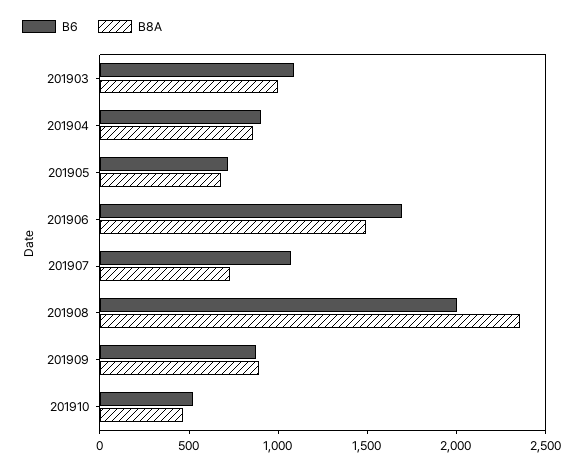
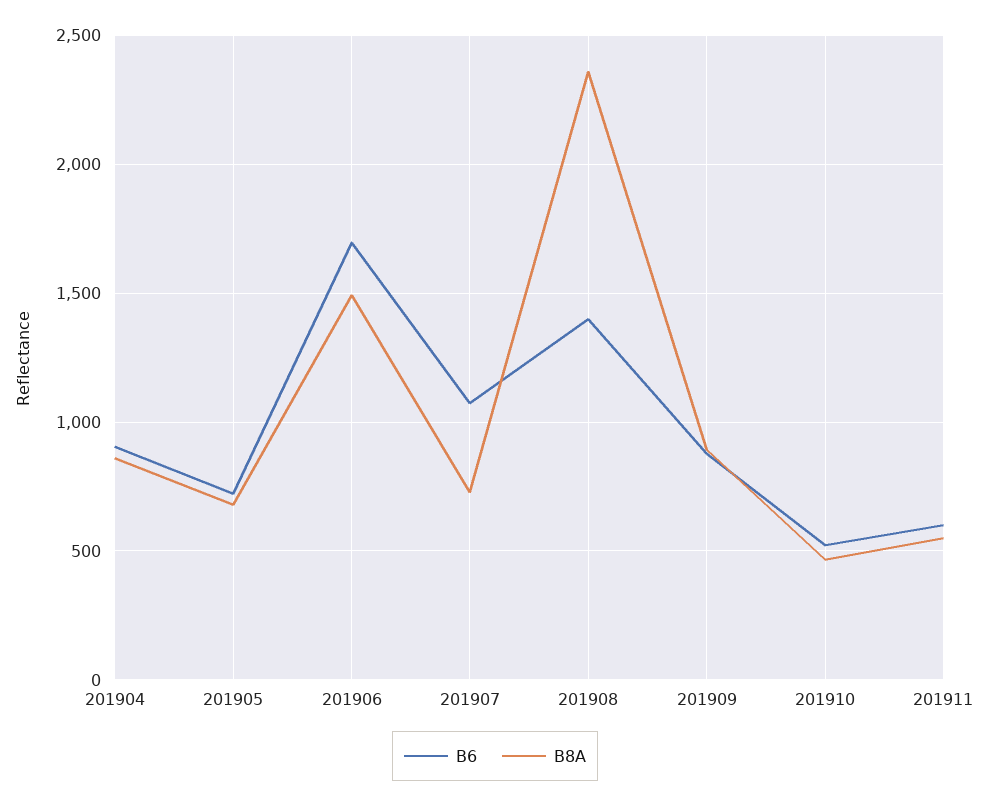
B6, 201903: 1100 -> none
B8A, 201903: 1000 -> none
B6, 201908: 2000 -> 1400
B6, 201911: none -> 600
B8A, 201911: none -> 550

